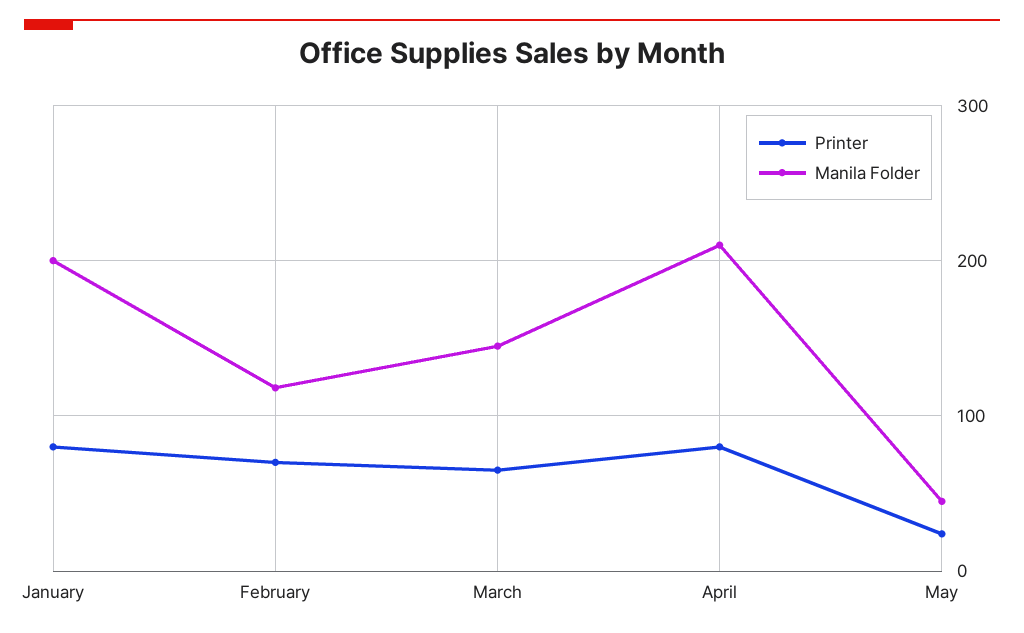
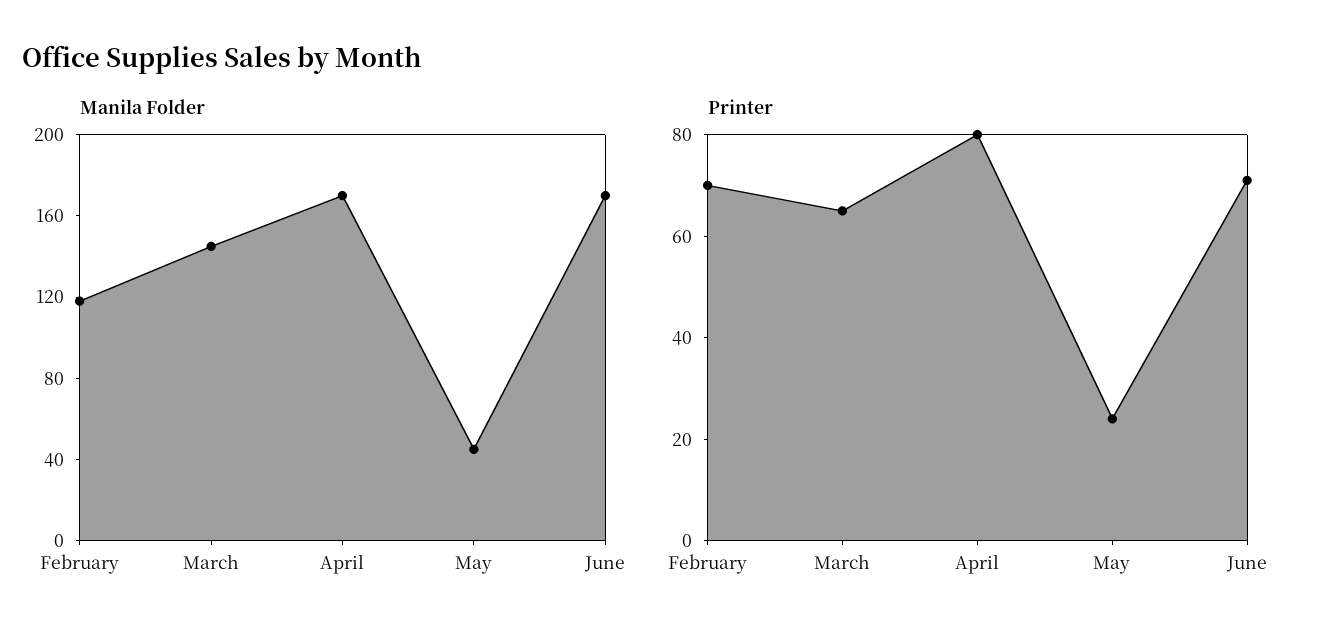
Printer, January: 80 -> none
Manila Folder, January: 200 -> none
Manila Folder, April: 210 -> 170
Manila Folder, June: none -> 170
Printer, June: none -> 70

